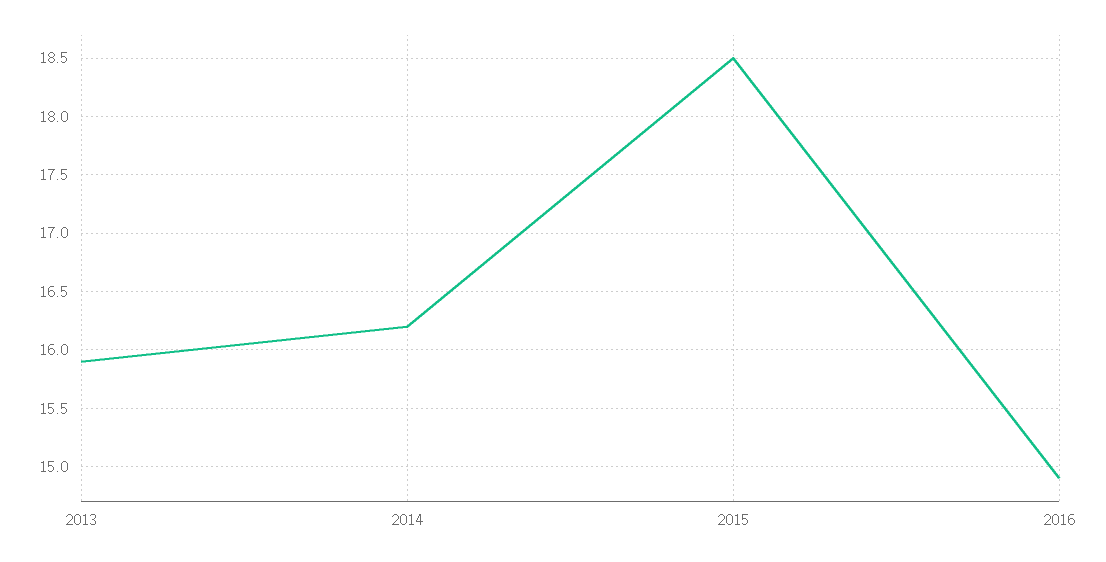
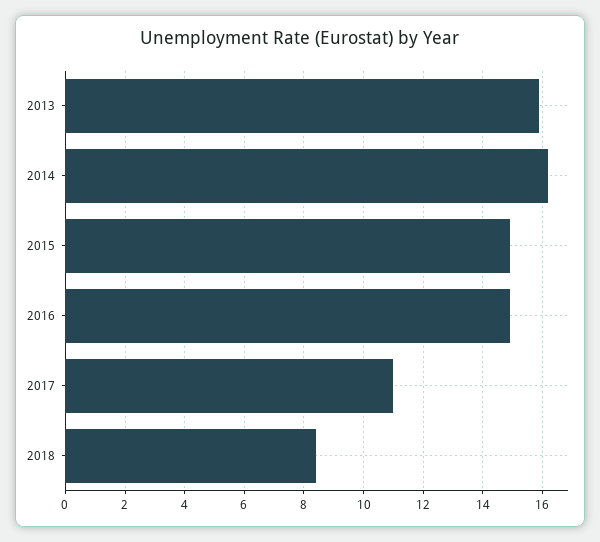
2015: 18.5 -> 15
2017: none -> 11
2018: none -> 8.5

